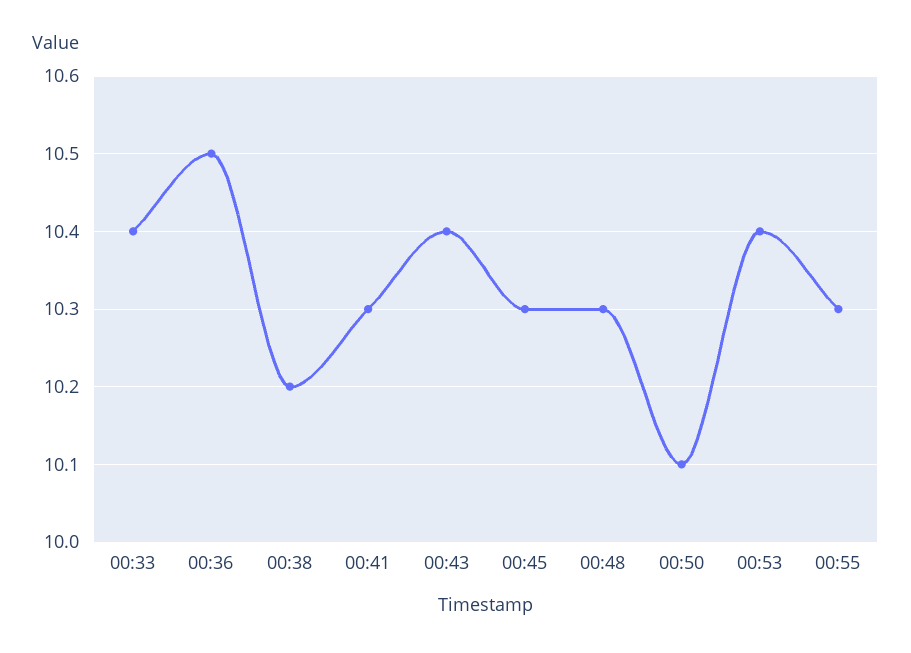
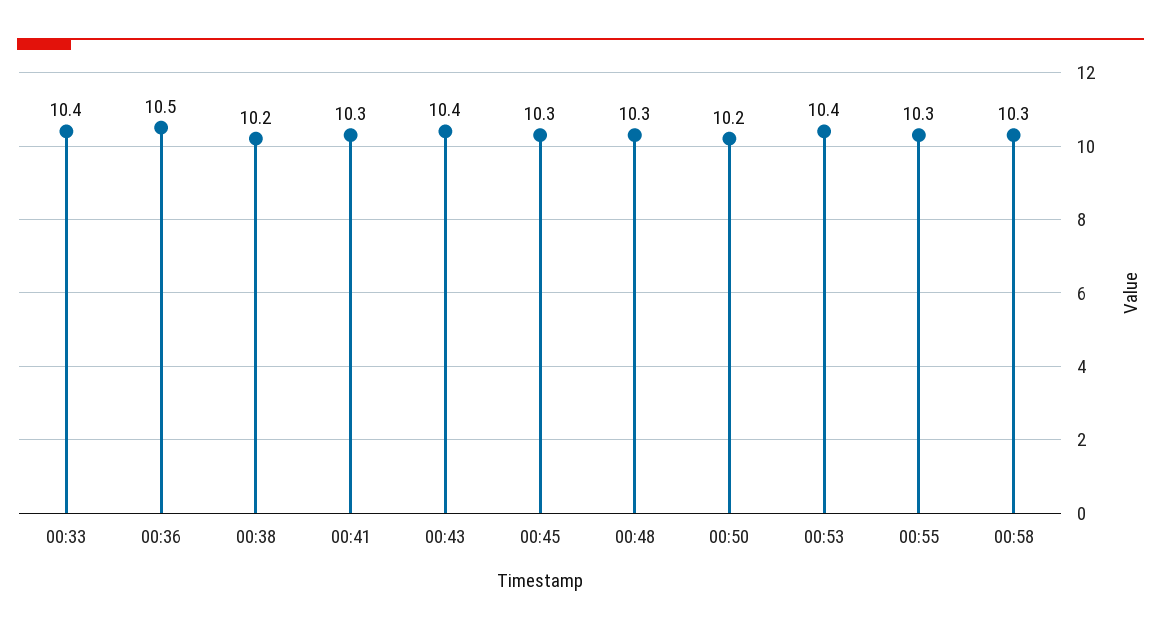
00:50: 10.1 -> 10.2
00:58: none -> 10.3

